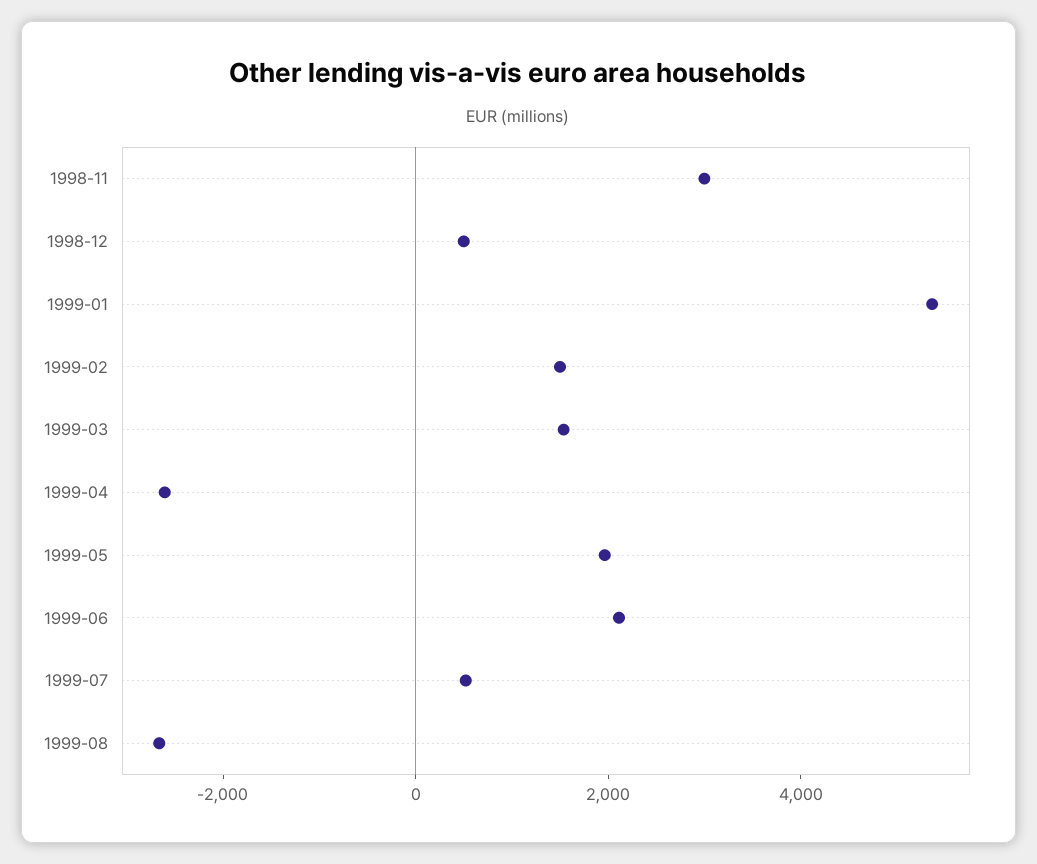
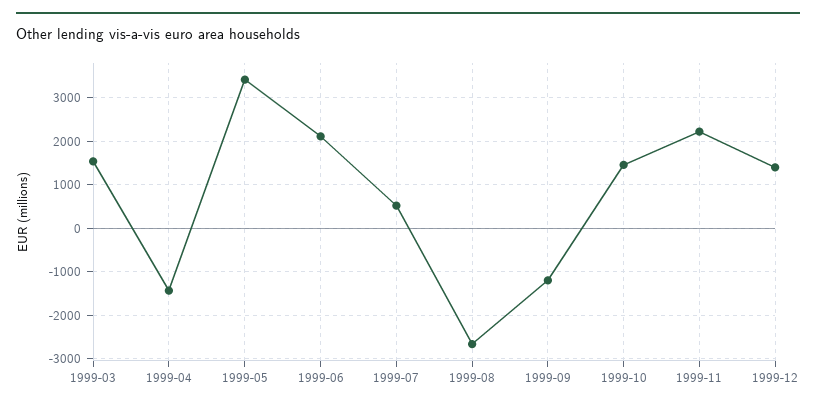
1998-11: 3000 -> none
1998-12: 500 -> none
1999-01: 5500 -> none
1999-02: 1500 -> none
1999-04: -2500 -> -1400
1999-05: 2000 -> 3400
1999-09: none -> -1200
1999-10: none -> 1400
1999-11: none -> 2200
1999-12: none -> 1400

